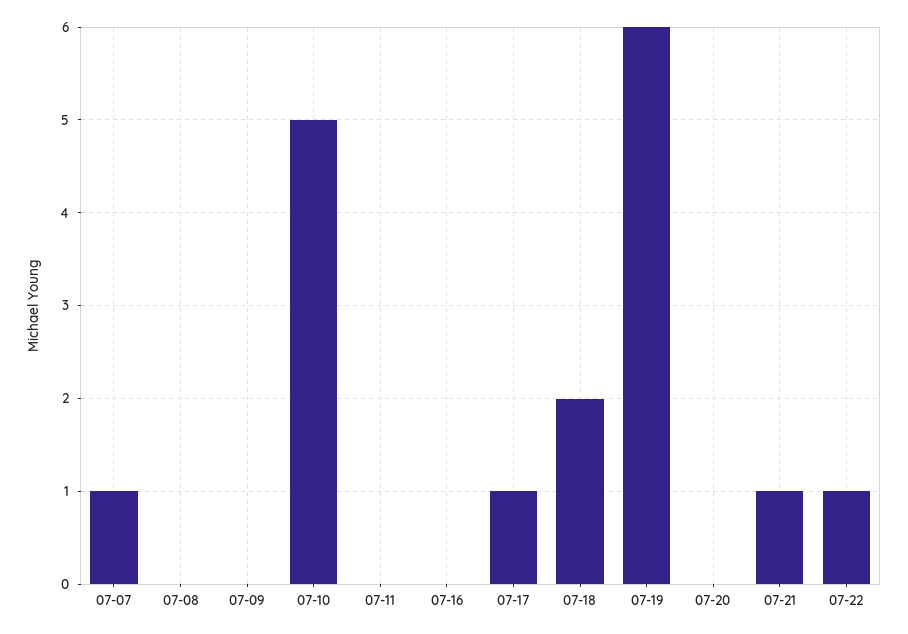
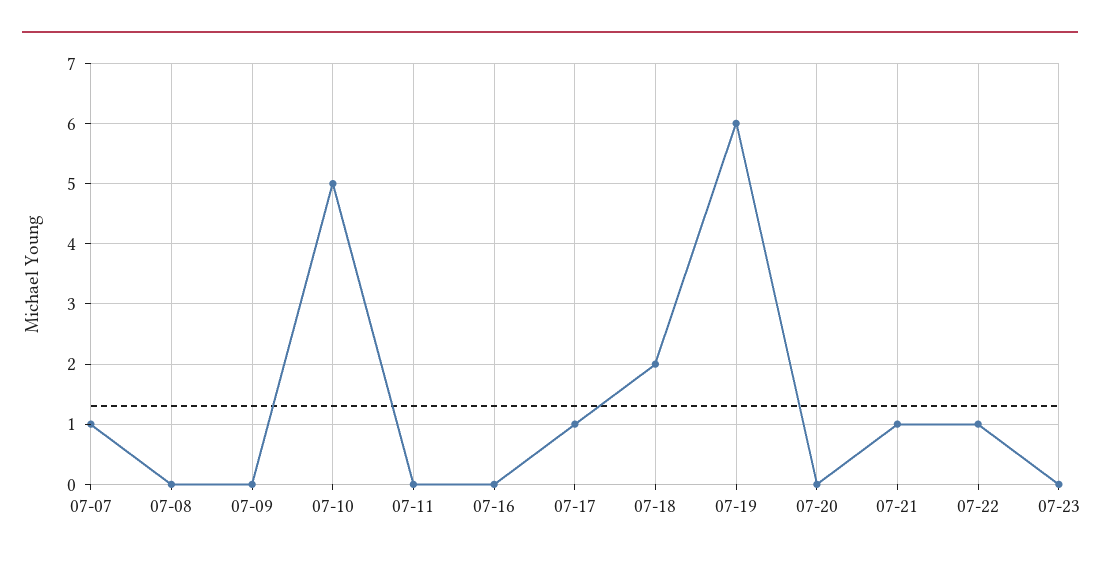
07-23: none -> 0

